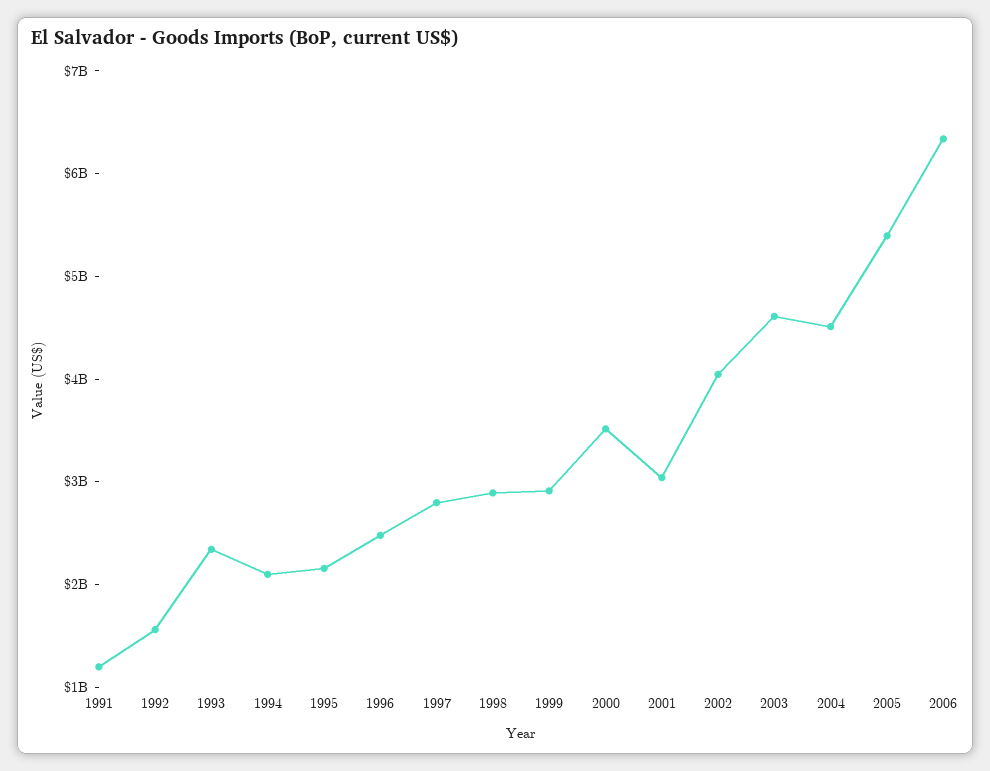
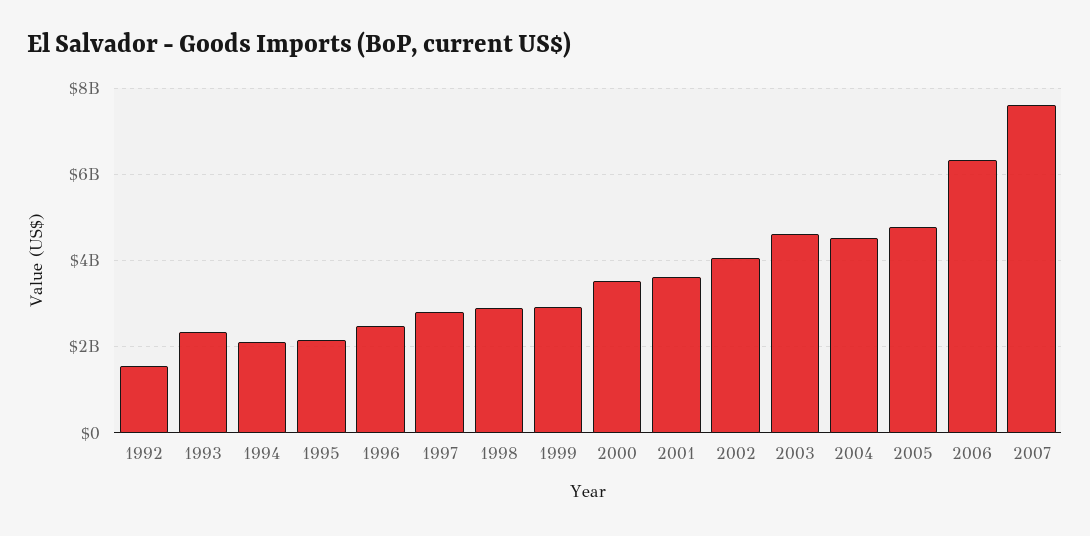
1991: 1200000000 -> none
2001: 3000000000 -> 3600000000
2005: 5400000000 -> 4800000000
2007: none -> 7600000000

